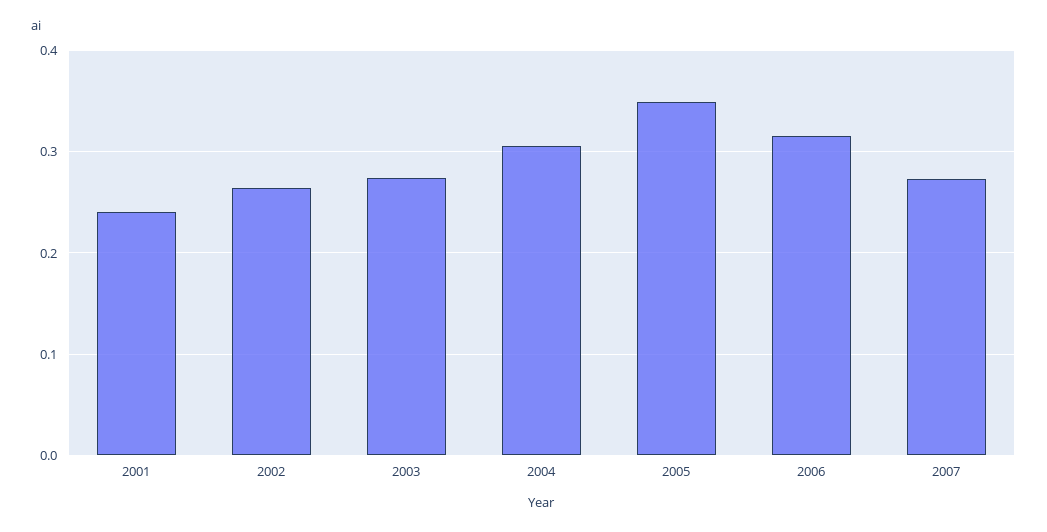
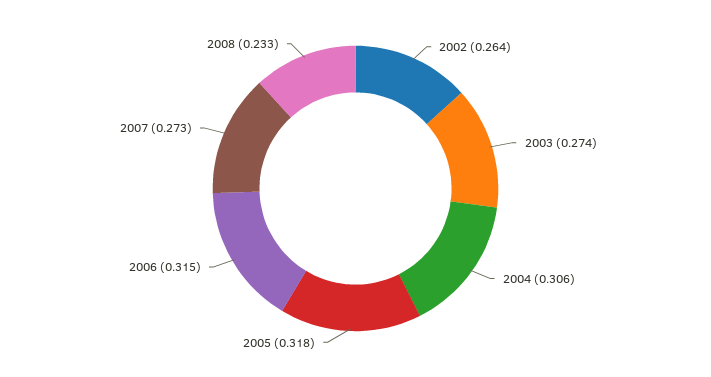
2001: 0.24 -> none
2005: 0.35 -> 0.318
2008: none -> 0.233

